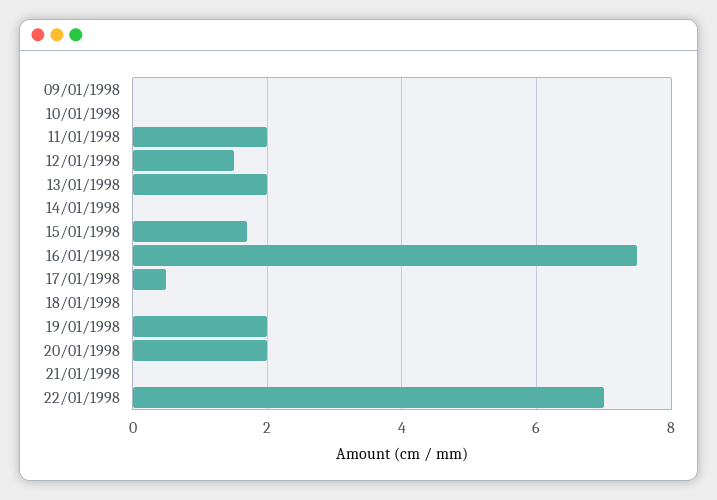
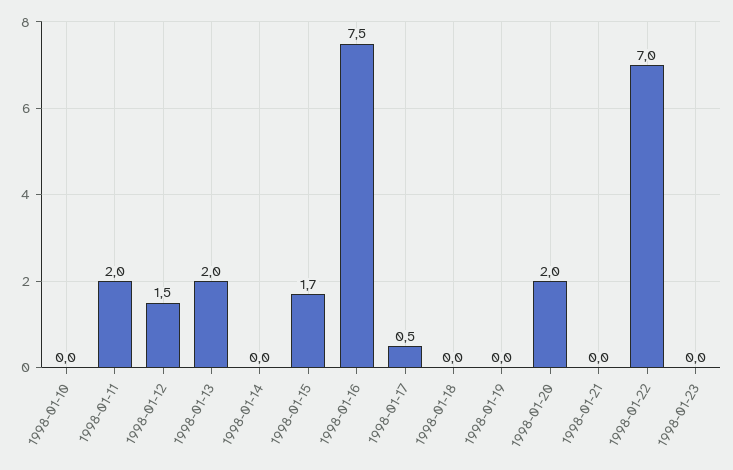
09/01/1998: 0 -> none
19/01/1998: 2 -> 0
1998-01-23: none -> 0

